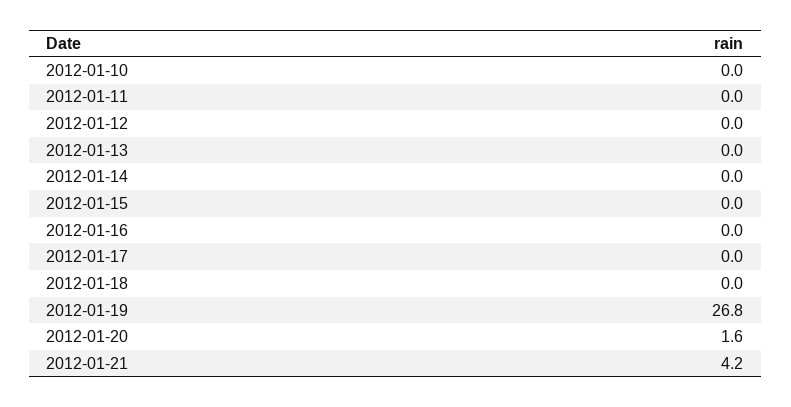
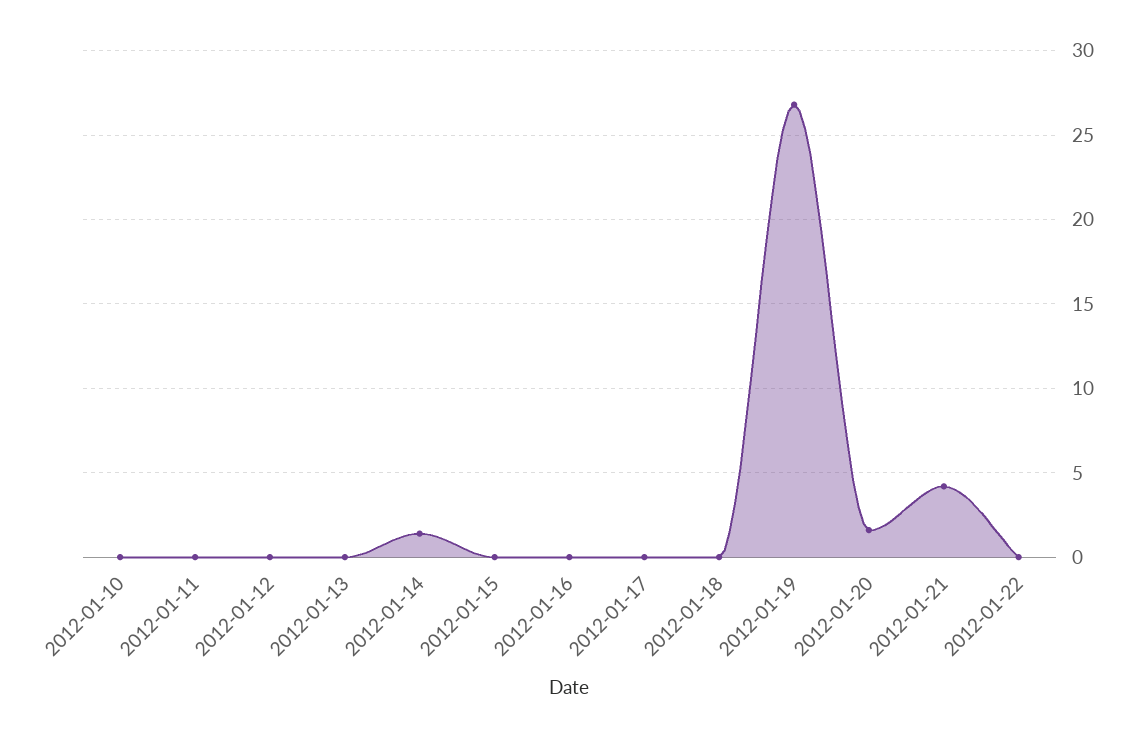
2012-01-14: 0 -> 1.5
2012-01-22: none -> 0

